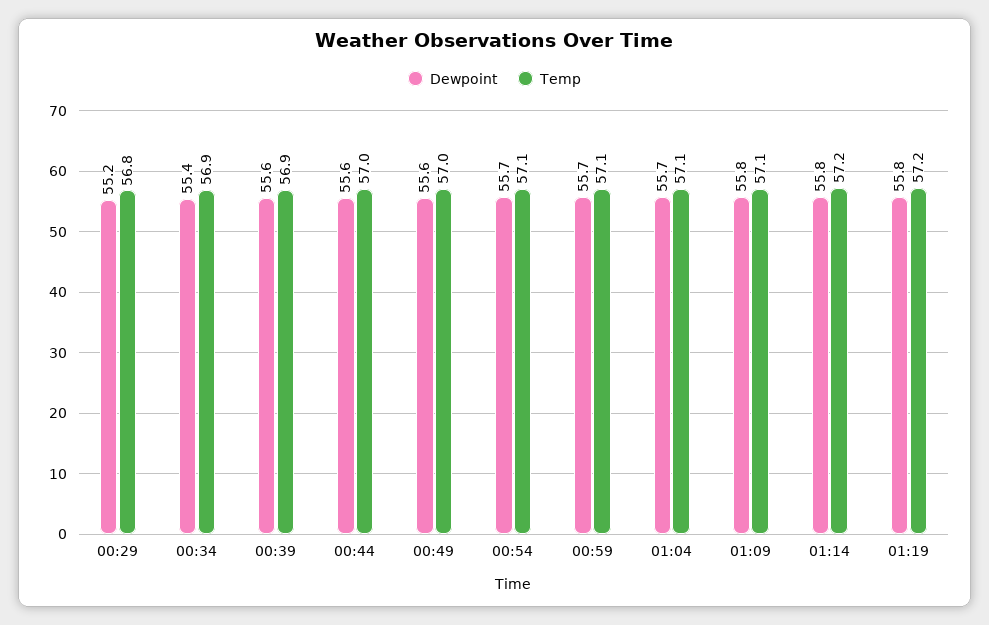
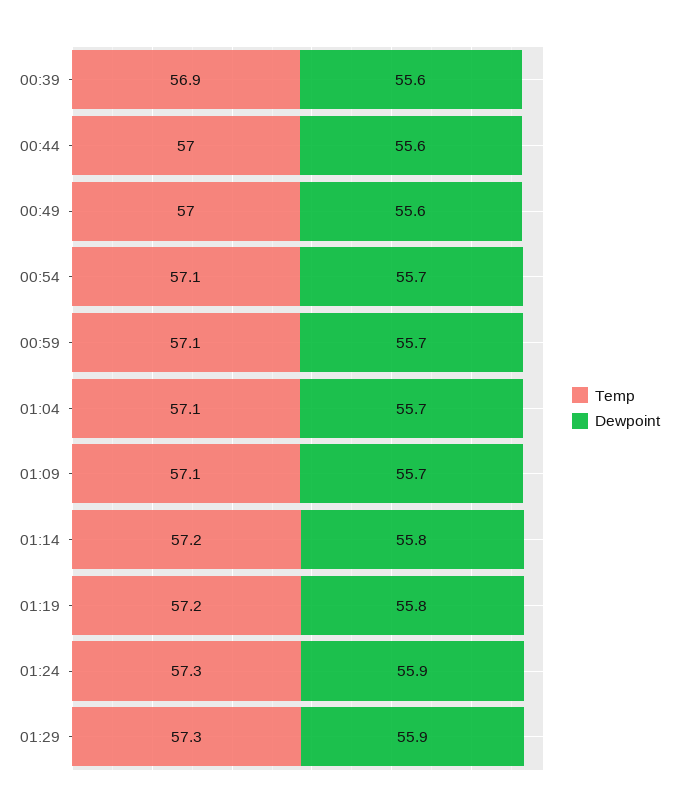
Dewpoint, 00:29: 55.2 -> none
Temp, 00:29: 56.8 -> none
Dewpoint, 00:34: 55.4 -> none
Temp, 00:34: 56.9 -> none
Dewpoint, 01:09: 55.8 -> 55.7
Temp, 01:24: none -> 57.3
Dewpoint, 01:24: none -> 55.9
Temp, 01:29: none -> 57.3
Dewpoint, 01:29: none -> 55.9

